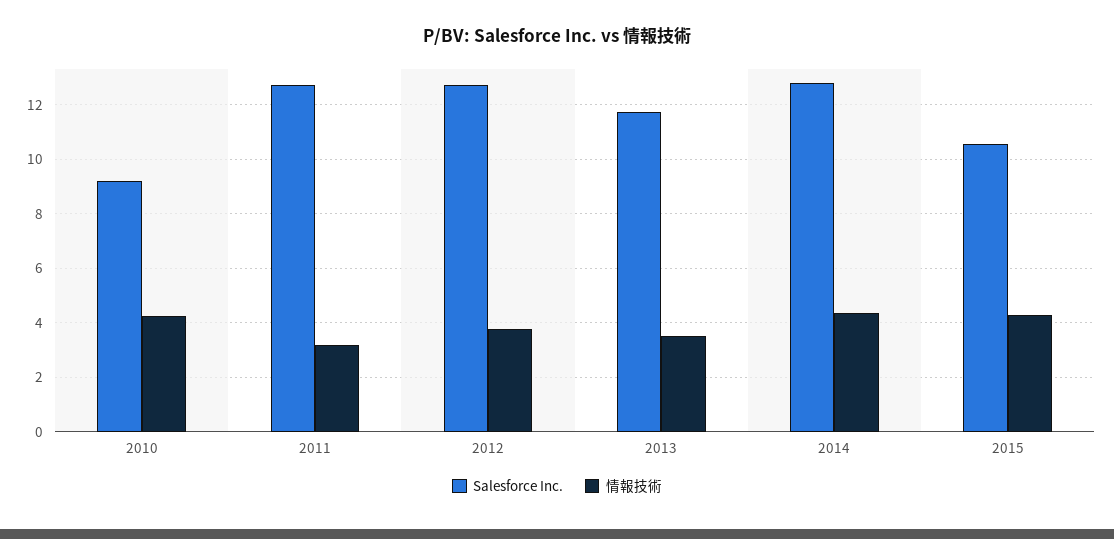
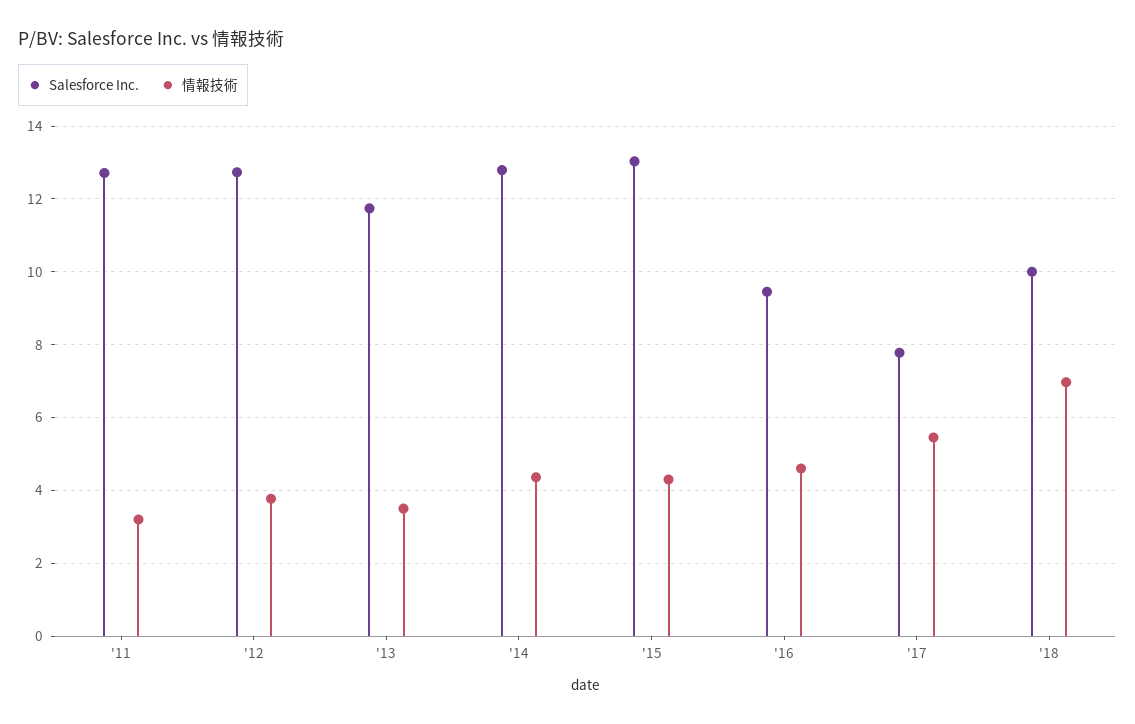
Salesforce Inc., 2010: 9.25 -> none
情報技術, 2010: 4.25 -> none
Salesforce Inc., 2015: 10.5 -> 13
Salesforce Inc., '16: none -> 9.4
情報技術, '16: none -> 4.6
Salesforce Inc., '17: none -> 7.8
情報技術, '17: none -> 5.4
Salesforce Inc., '18: none -> 10
情報技術, '18: none -> 7

